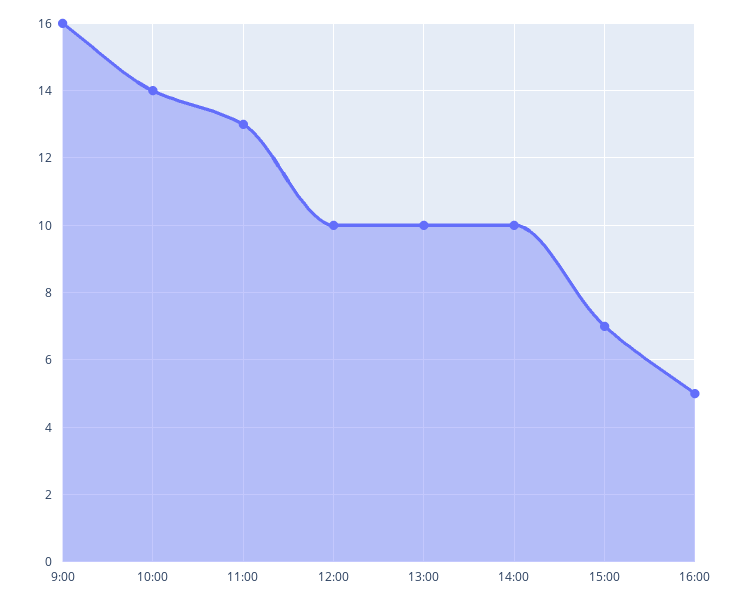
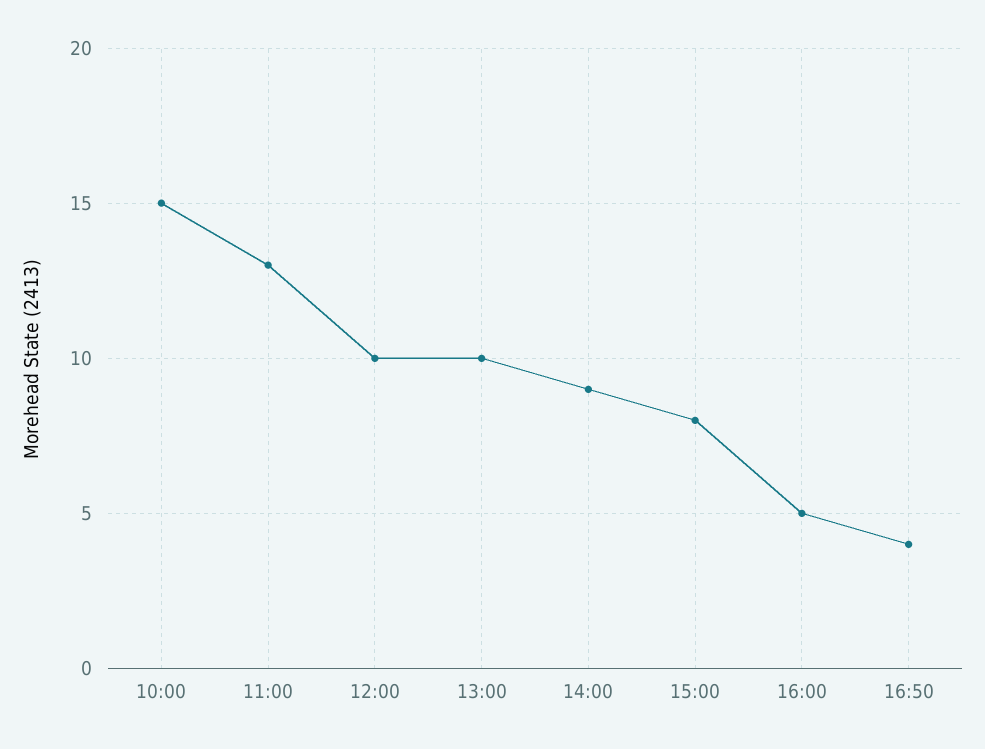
9:00: 16 -> none
10:00: 14 -> 15
14:00: 10 -> 9
15:00: 7 -> 8
16:50: none -> 4

